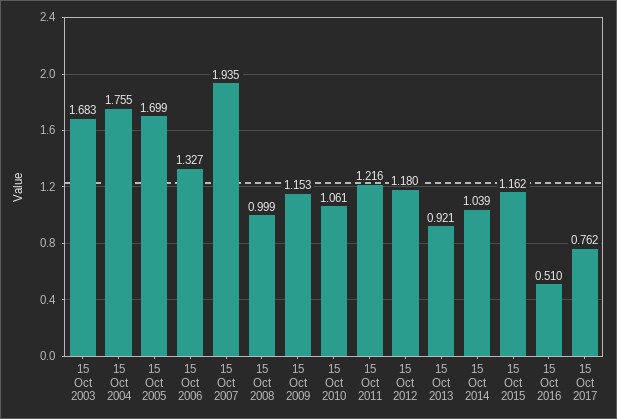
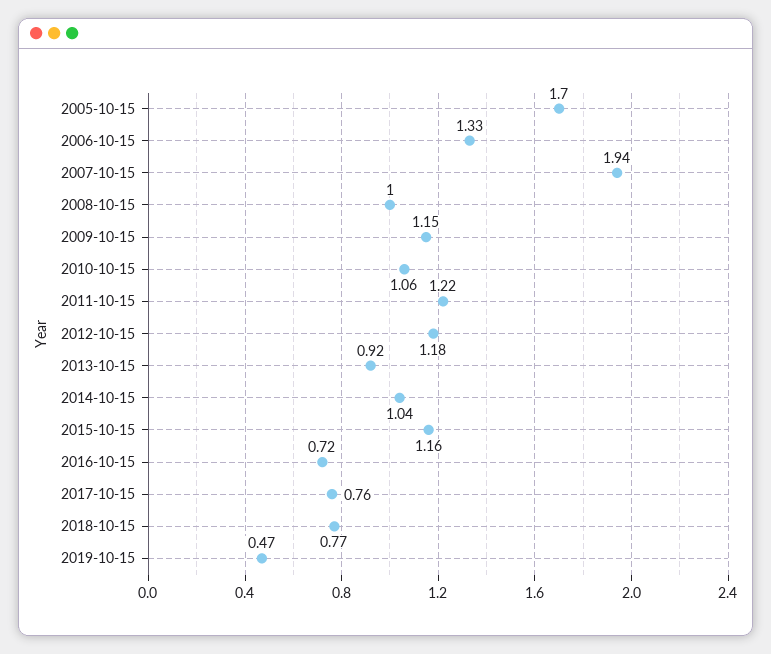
15 Oct 2003: 1.683 -> none
15 Oct 2004: 1.755 -> none
15 Oct 2016: 0.51 -> 0.72
2018-10-15: none -> 0.77
2019-10-15: none -> 0.47

